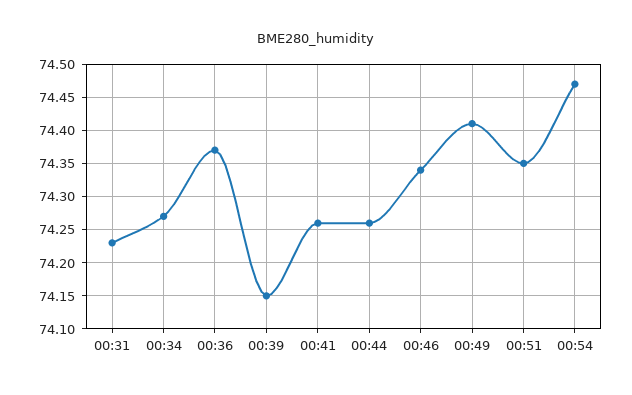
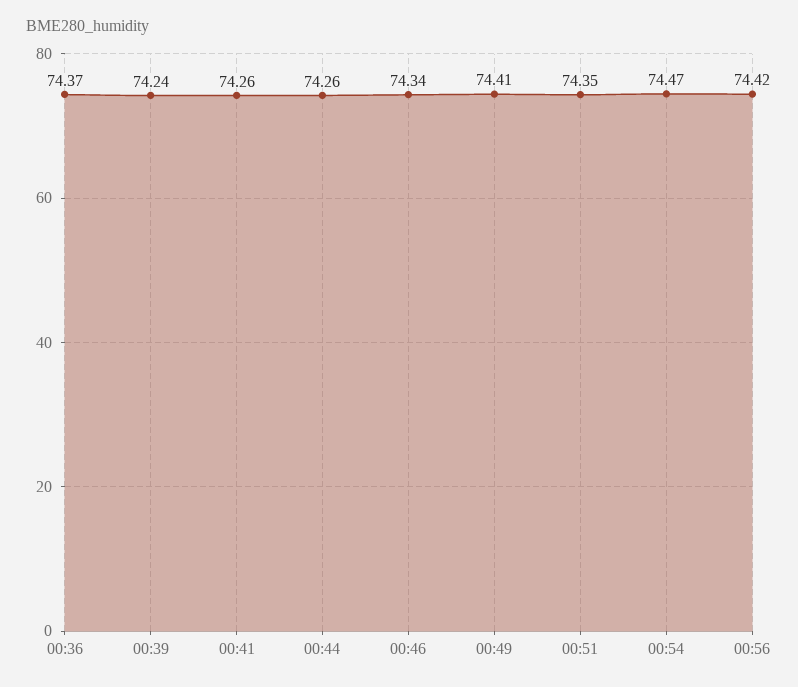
00:31: 74.23 -> none
00:34: 74.27 -> none
00:39: 74.15 -> 74.24
00:56: none -> 74.42

